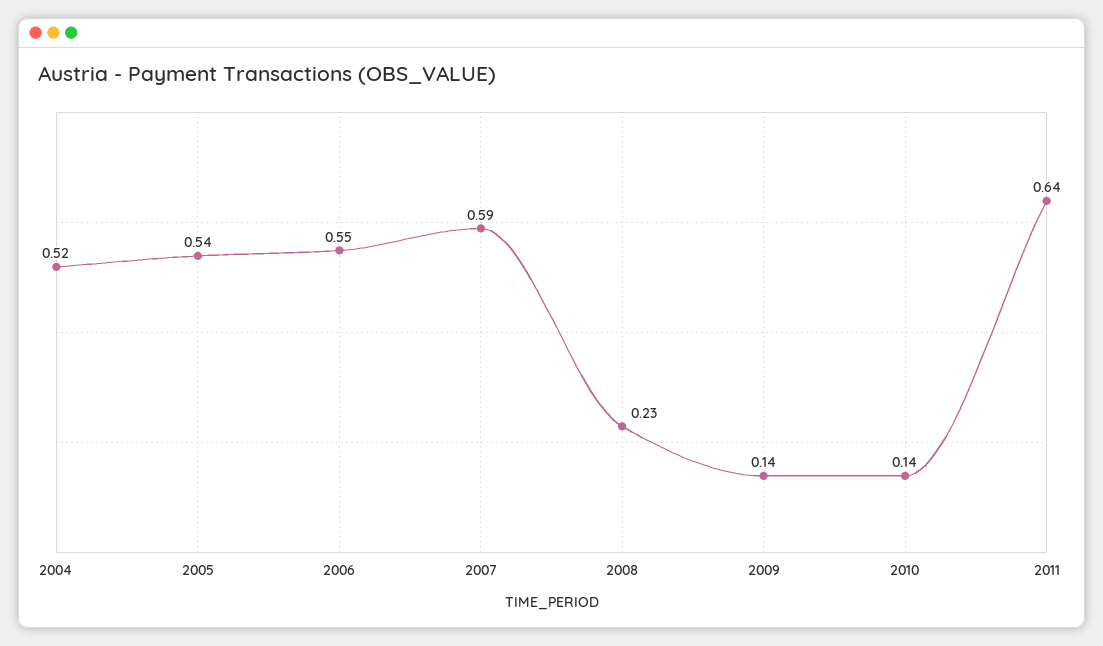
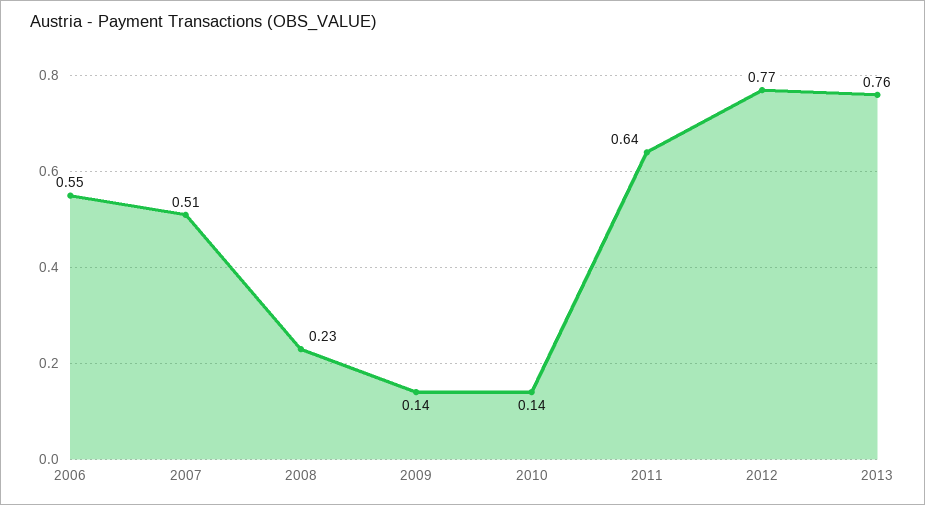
2004: 0.52 -> none
2005: 0.54 -> none
2007: 0.59 -> 0.51
2012: none -> 0.77
2013: none -> 0.76

